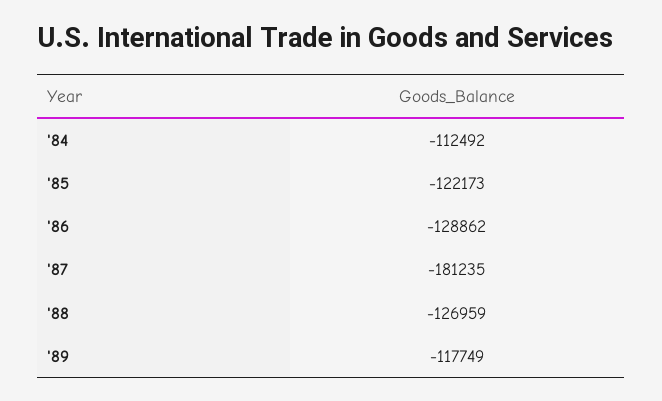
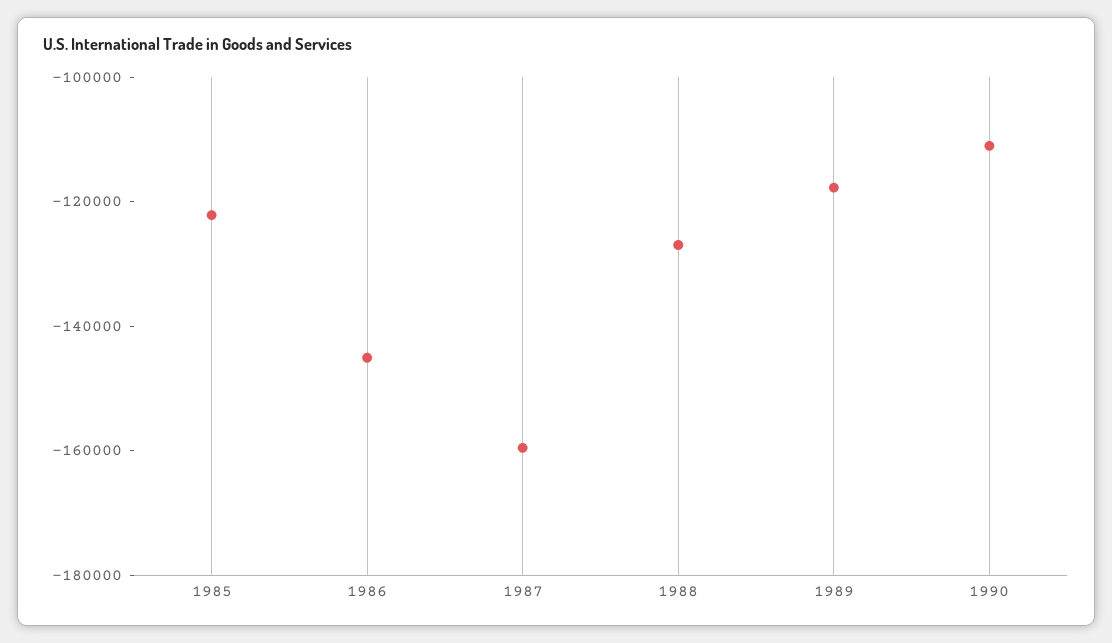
'84: -112492 -> none
'86: -128862 -> -145000
'87: -181235 -> -160000
1990: none -> -110000

